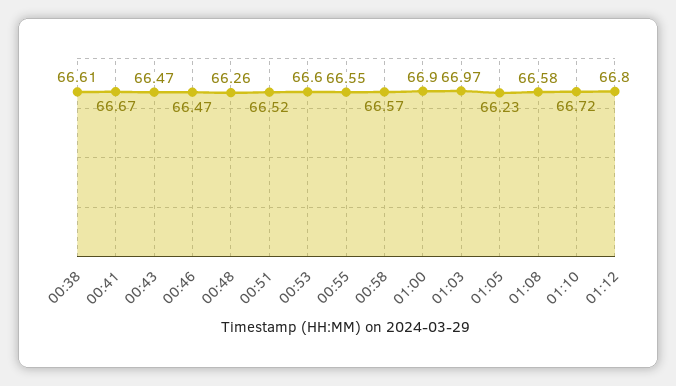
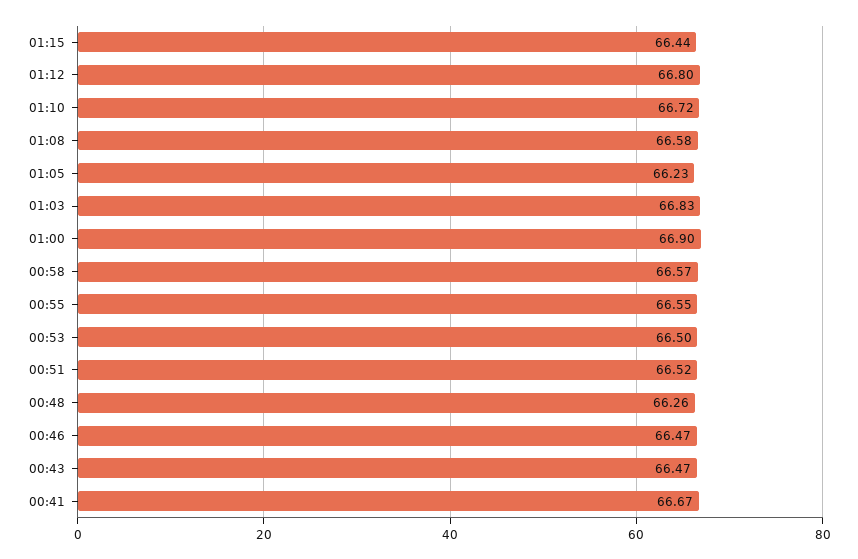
00:38: 66.61 -> none
00:53: 66.6 -> 66.5
01:03: 66.97 -> 66.83
01:15: none -> 66.44

